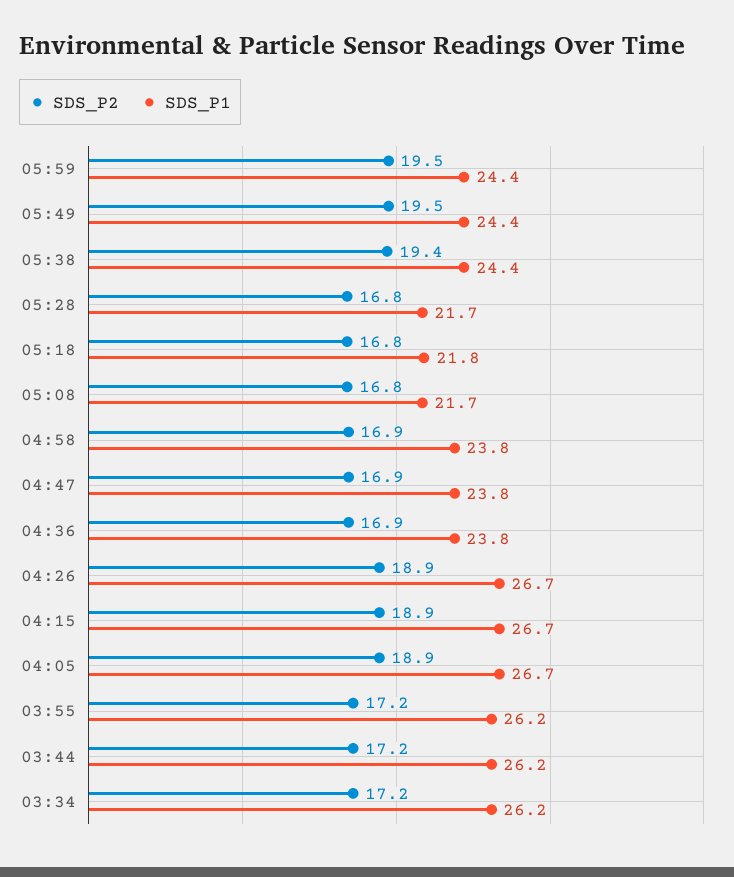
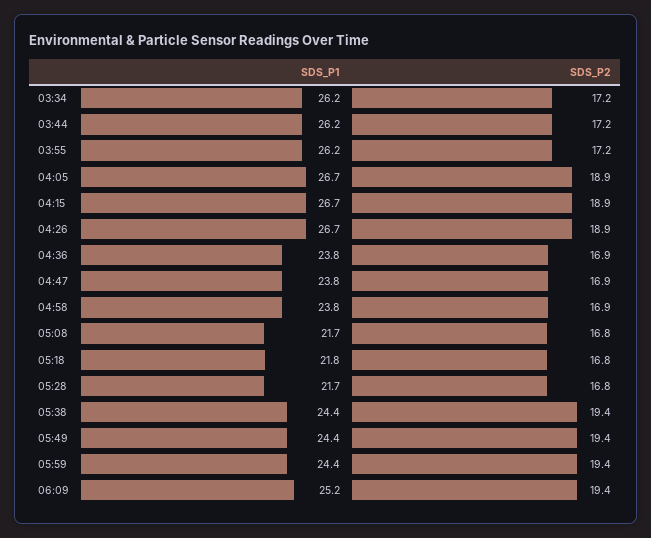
SDS_P2, 05:59: 19.5 -> 19.4
SDS_P2, 05:49: 19.5 -> 19.4
SDS_P1, 06:09: none -> 25.2
SDS_P2, 06:09: none -> 19.4

